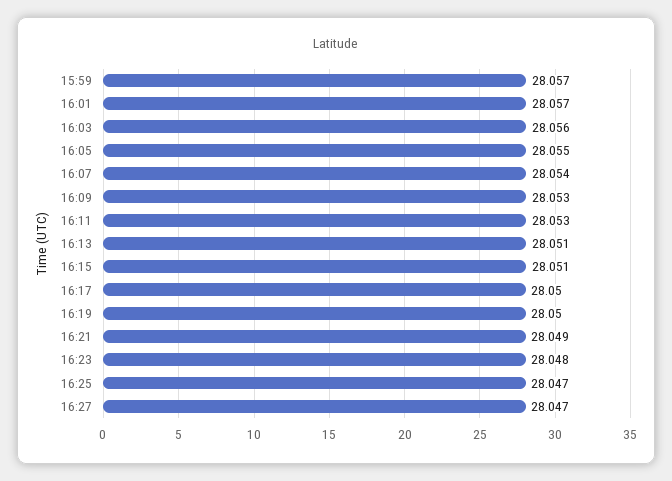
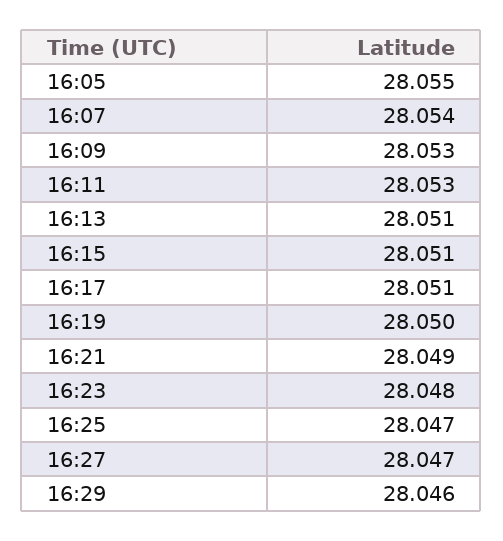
15:59: 28.057 -> none
16:01: 28.057 -> none
16:03: 28.056 -> none
16:17: 28.05 -> 28.051
16:29: none -> 28.046

